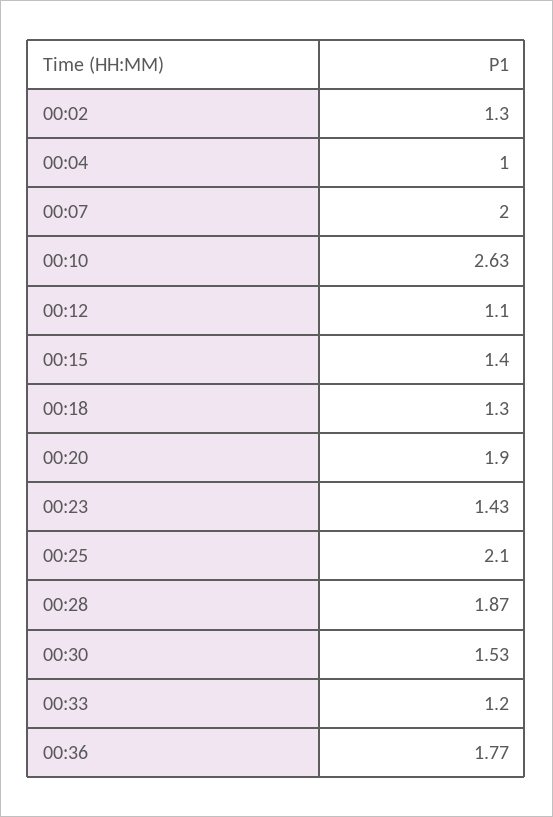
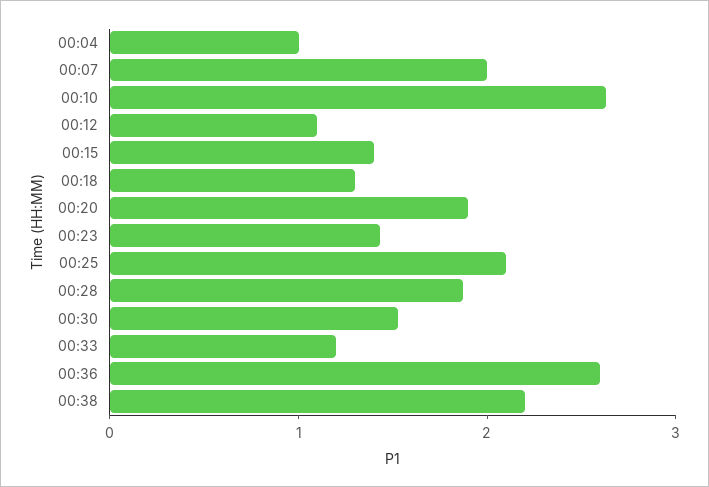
00:02: 1.3 -> none
00:36: 1.77 -> 2.6
00:38: none -> 2.2

